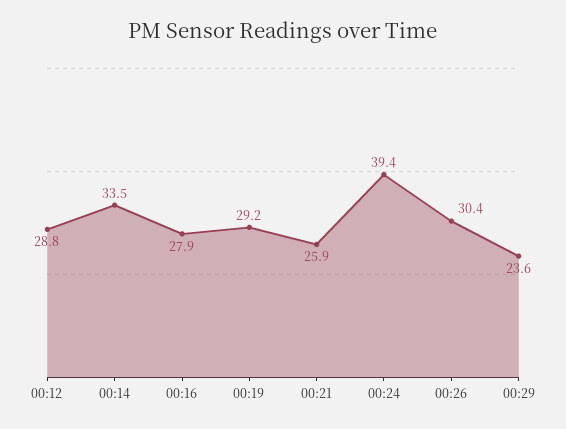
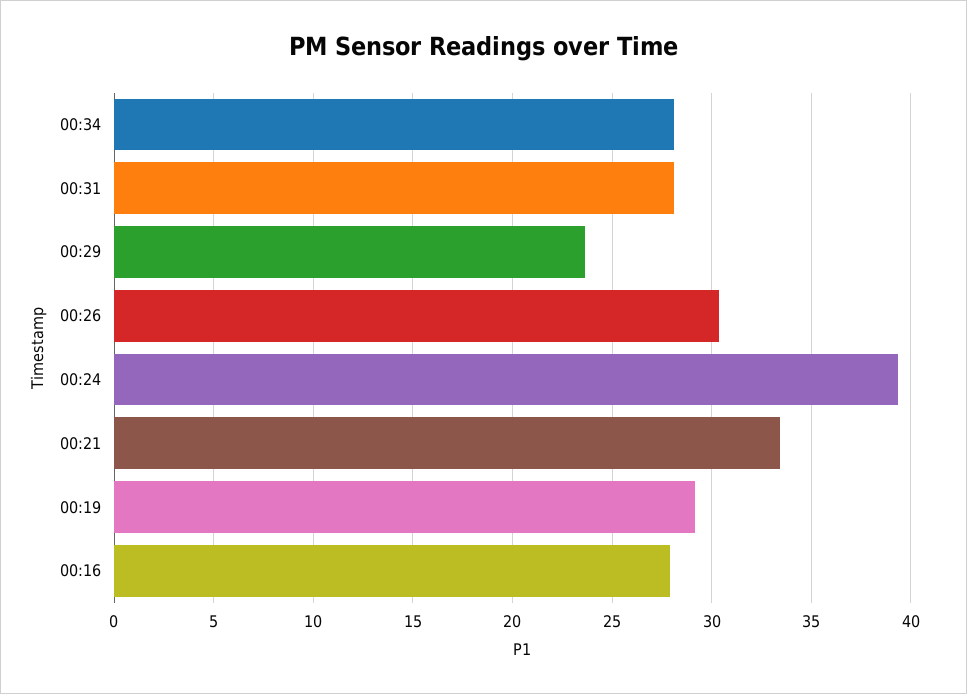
00:12: 28.8 -> none
00:14: 33.5 -> none
00:21: 25.9 -> 33.5
00:34: none -> 28
00:31: none -> 28

